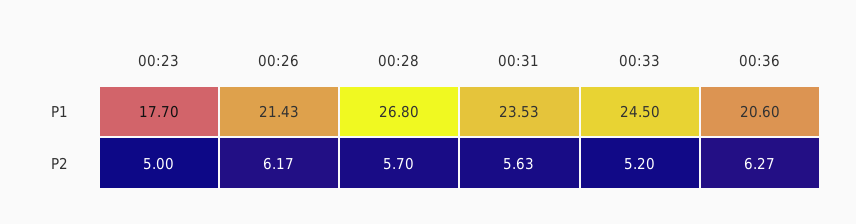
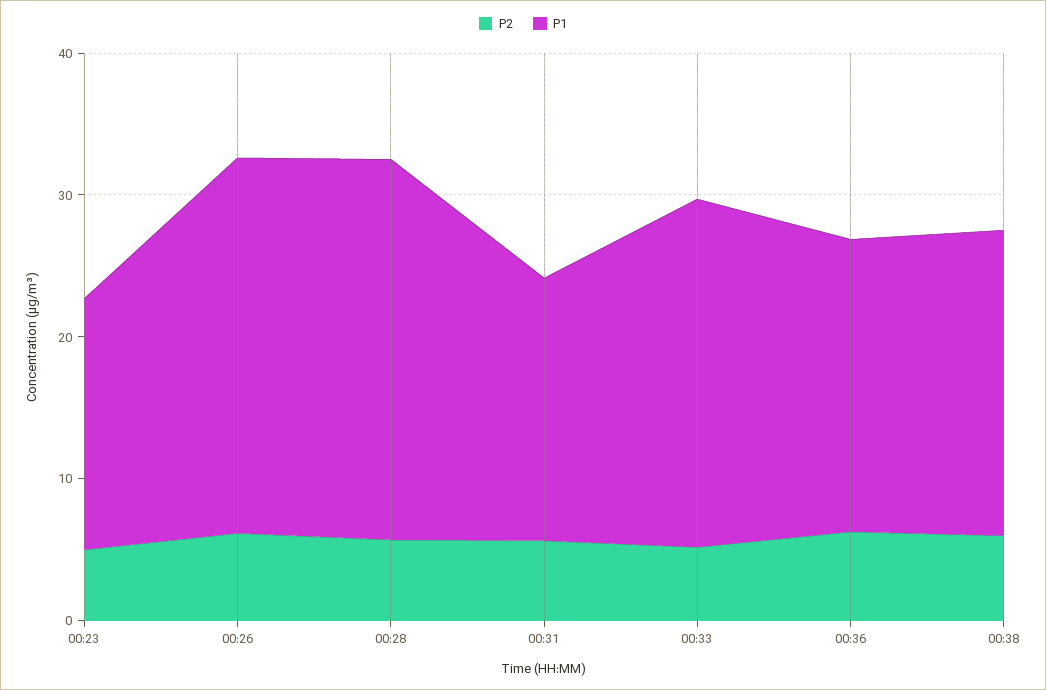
P1, 00:26: 21.43 -> 26
P1, 00:31: 23.53 -> 18
P2, 00:38: none -> 6
P1, 00:38: none -> 22

